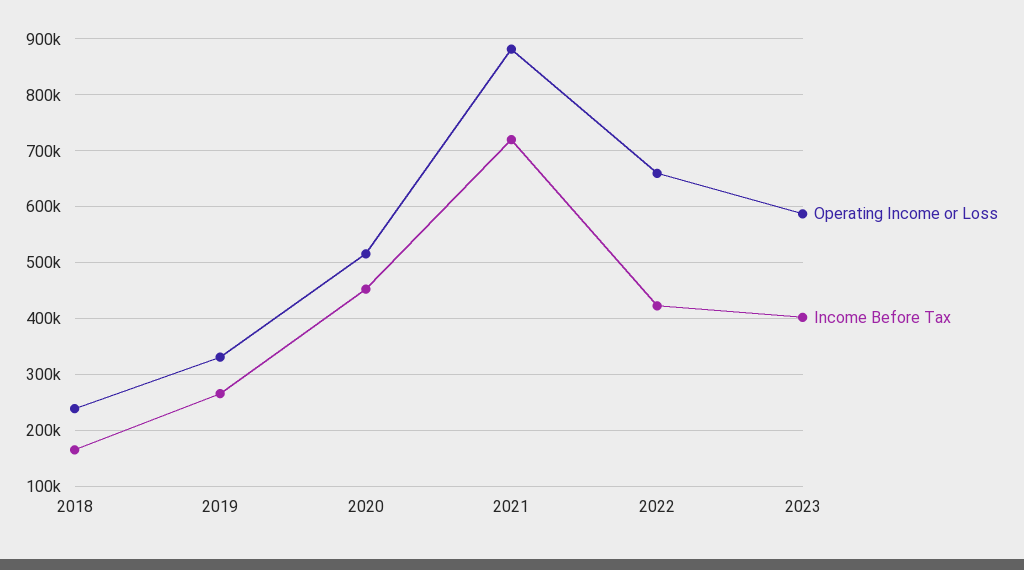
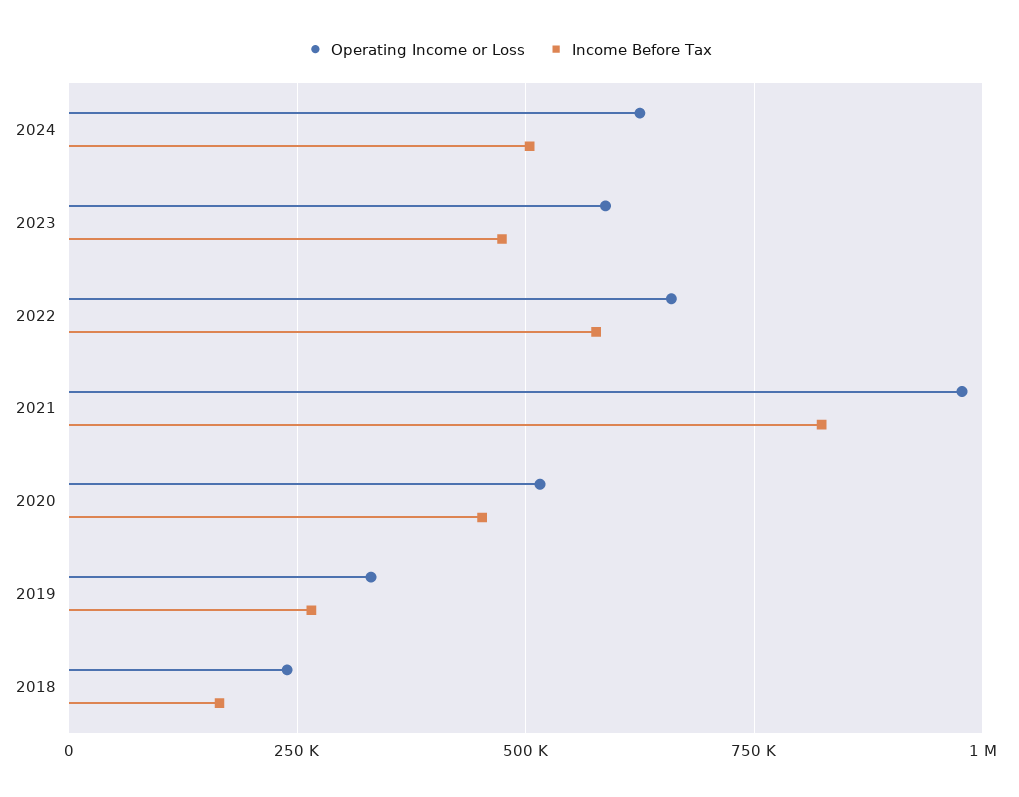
Operating Income or Loss, 2021: 880000 -> 975000
Income Before Tax, 2021: 720000 -> 825000
Income Before Tax, 2022: 420000 -> 575000
Income Before Tax, 2023: 400000 -> 475000
Operating Income or Loss, 2024: none -> 625000
Income Before Tax, 2024: none -> 500000

